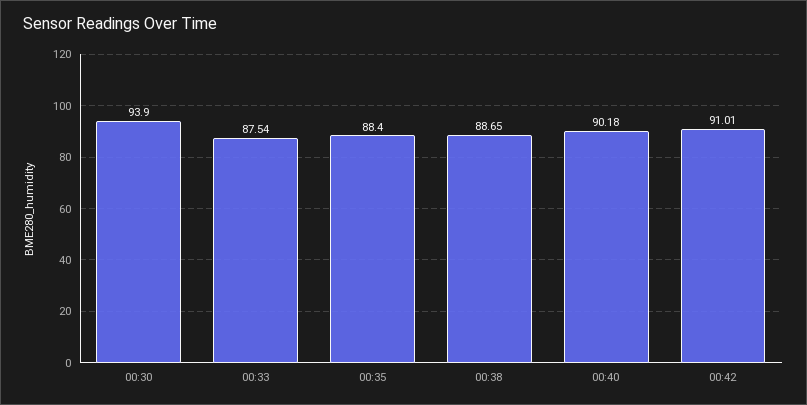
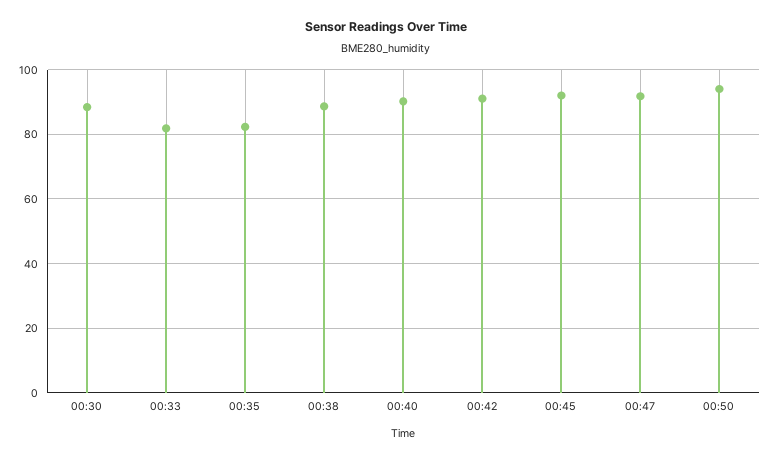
00:30: 93.9 -> 88
00:33: 87.54 -> 82
00:35: 88.4 -> 82
00:45: none -> 92
00:47: none -> 92
00:50: none -> 94

